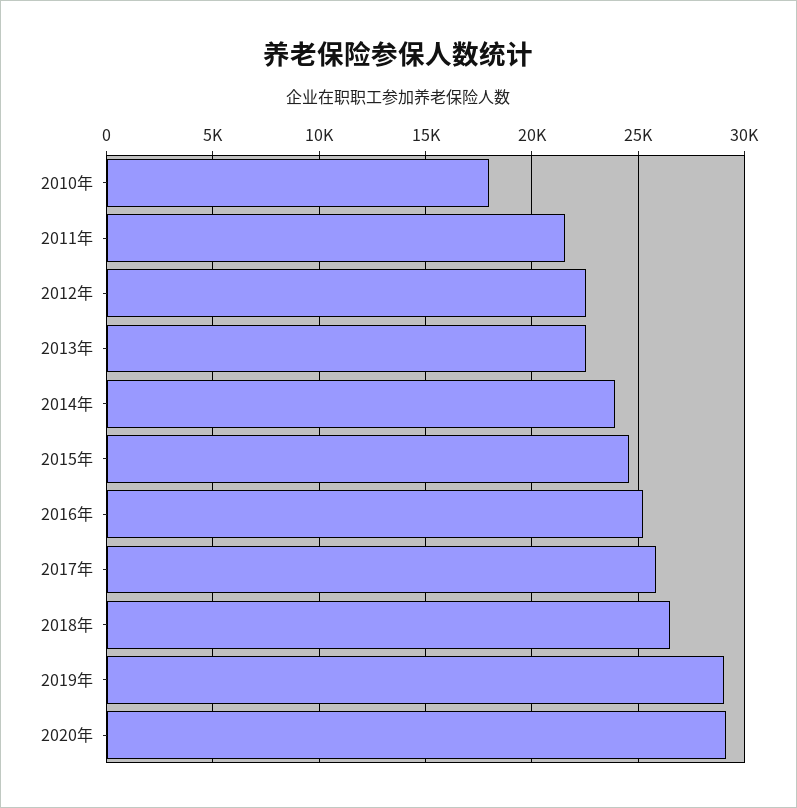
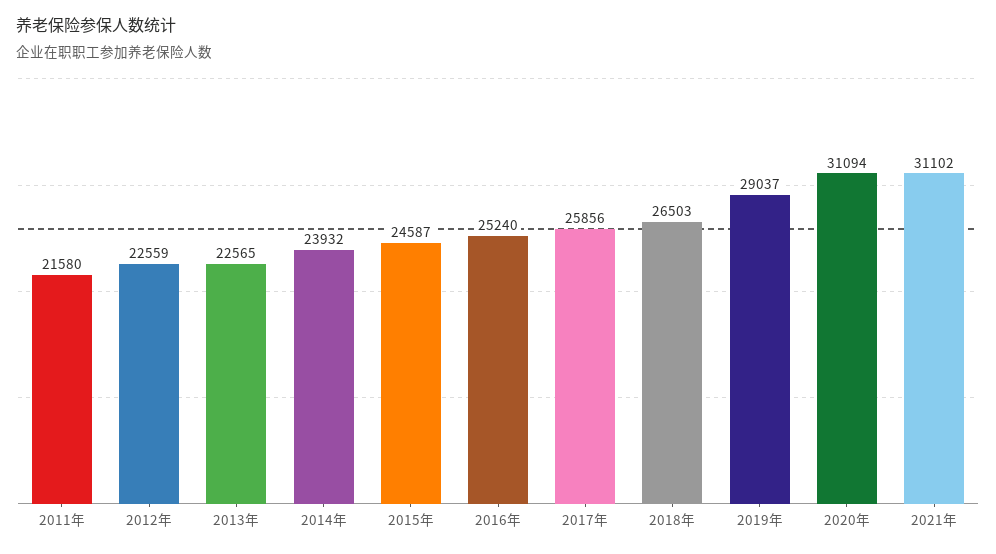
2010年: 18000 -> none
2020年: 29000 -> 31094
2021年: none -> 31102

